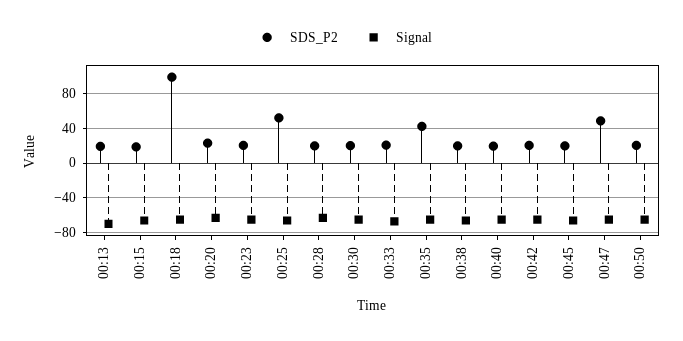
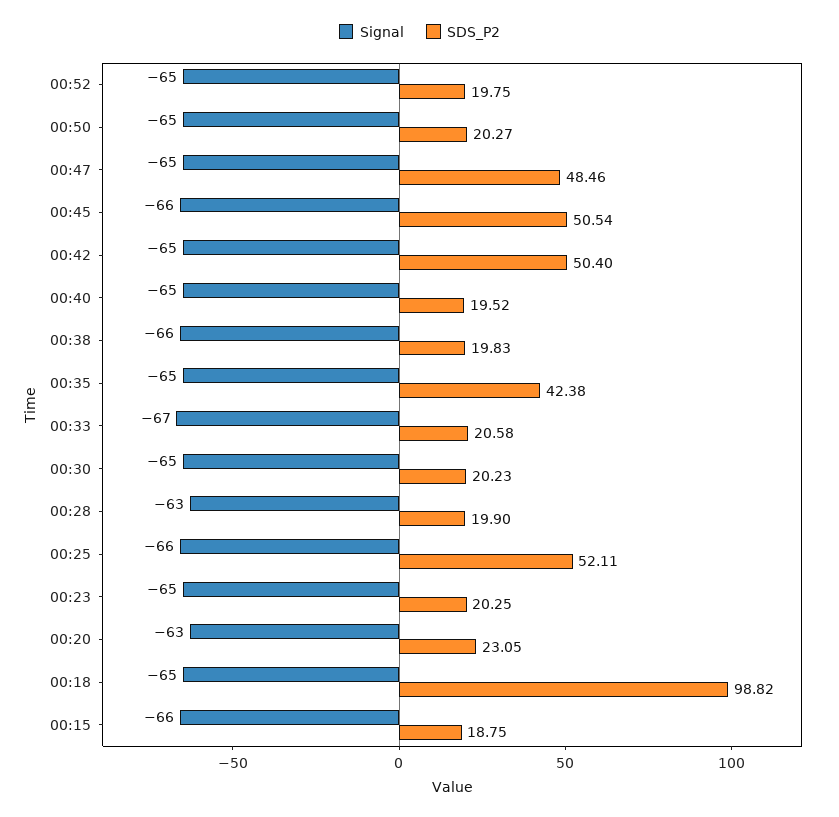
SDS_P2, 00:13: 20 -> none
Signal, 00:13: -70 -> none
SDS_P2, 00:42: 20 -> 50.4
SDS_P2, 00:45: 20 -> 50.54
Signal, 00:52: none -> -65
SDS_P2, 00:52: none -> 19.75

